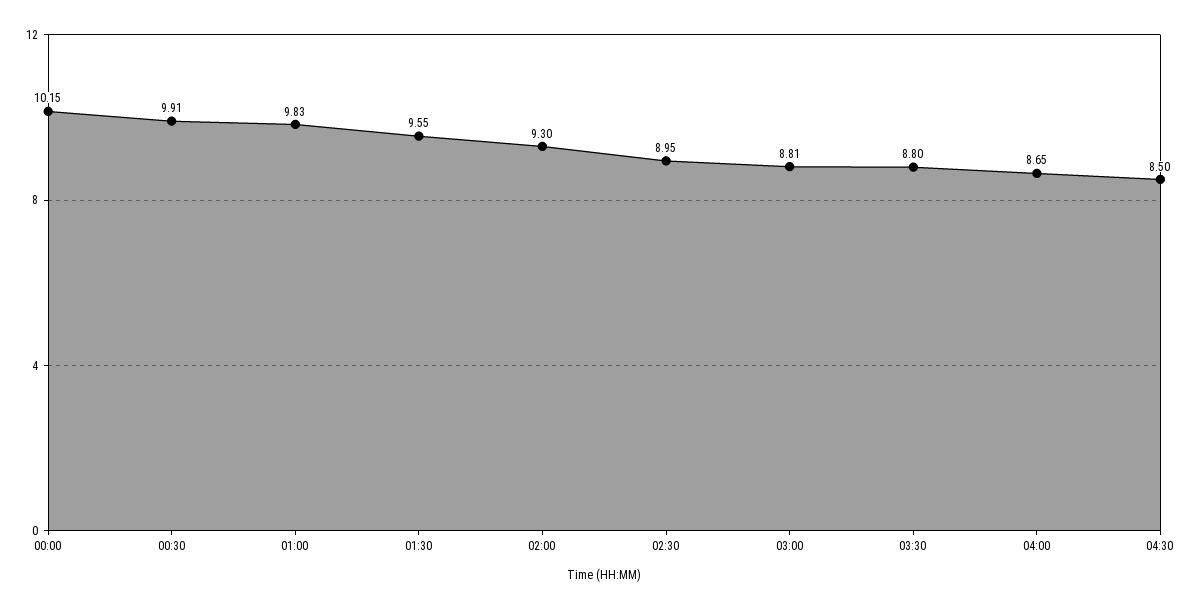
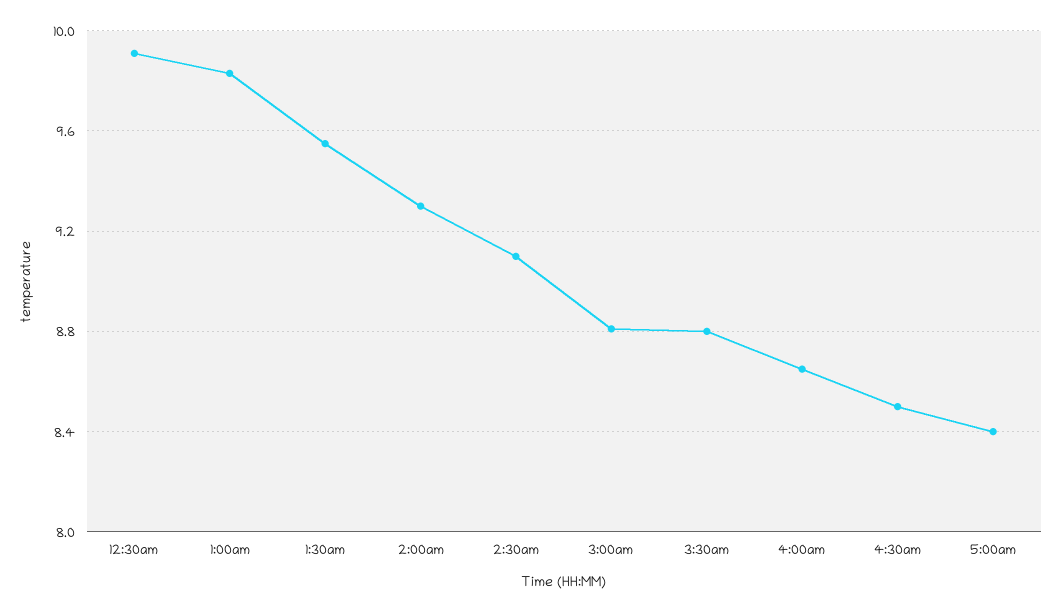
00:00: 10.15 -> none
02:30: 8.95 -> 9.1
5:00am: none -> 8.4

